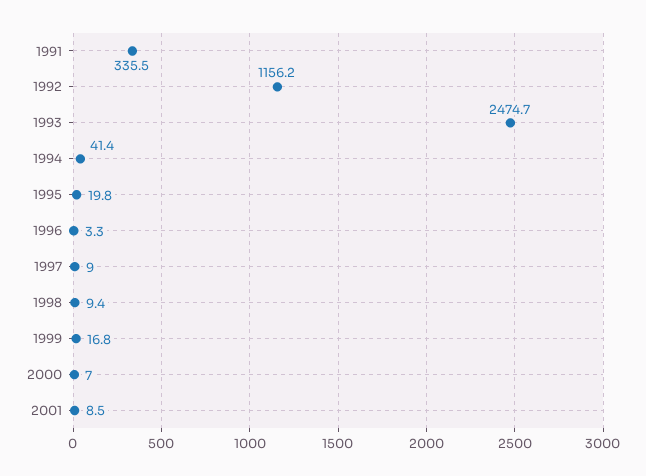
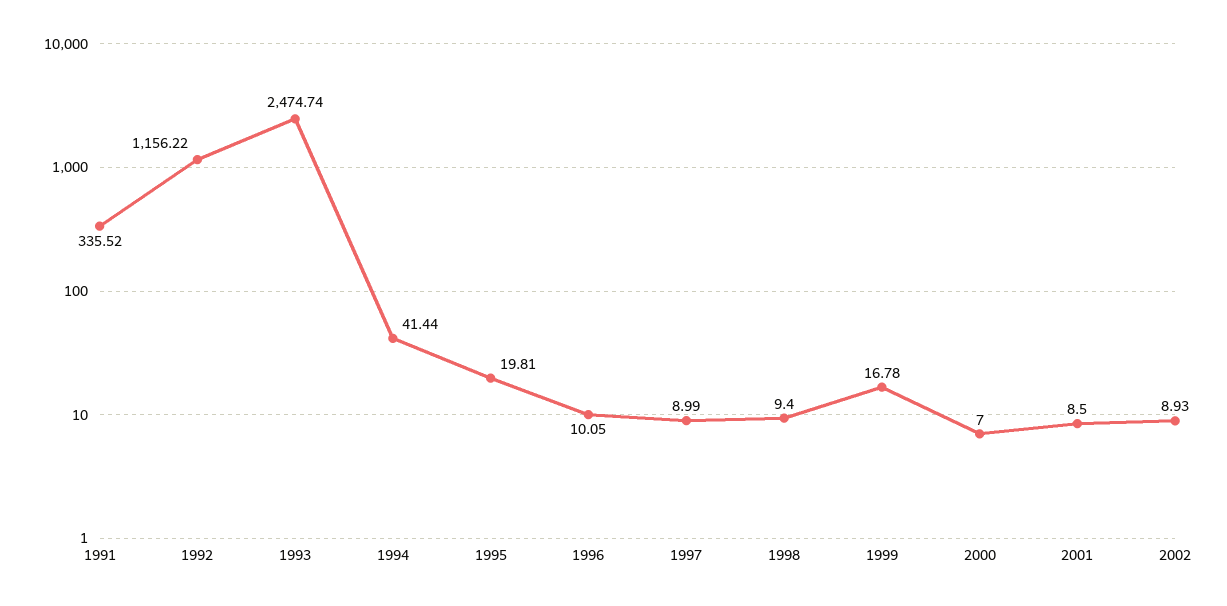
1996: 3.3 -> 10.05
2002: none -> 8.93

